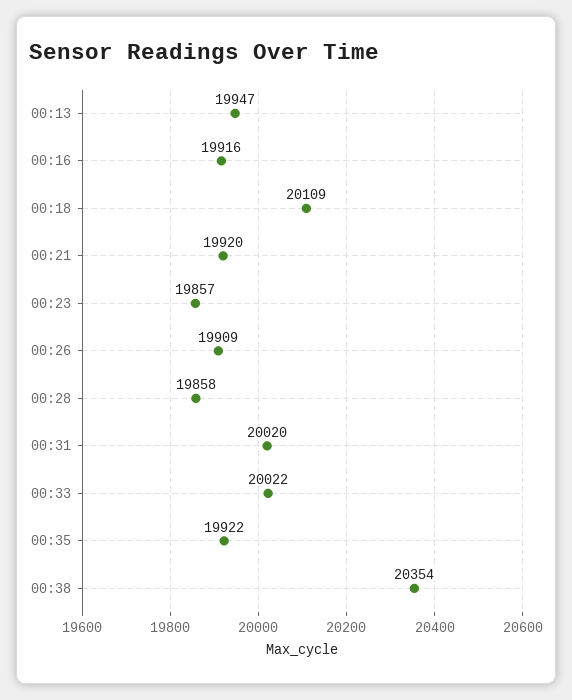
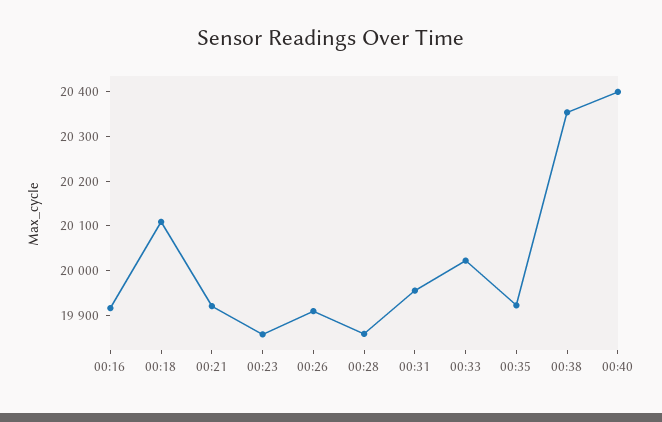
00:13: 19947 -> none
00:31: 20020 -> 19960
00:40: none -> 20400

